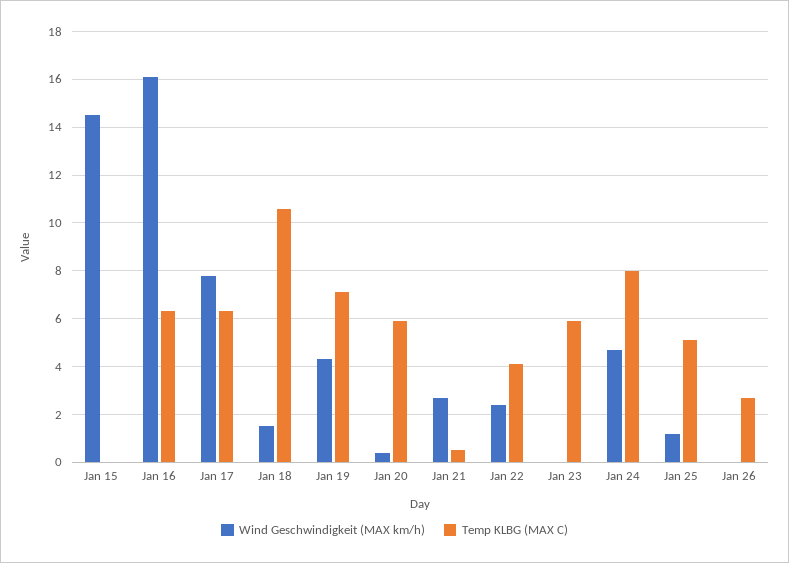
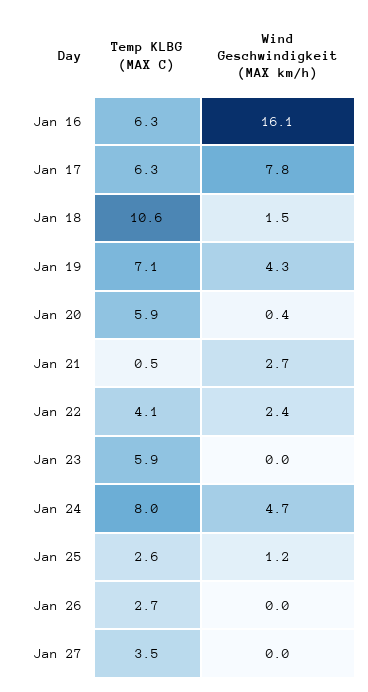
Wind Geschwindigkeit (MAX km/h), Jan 15: 14.5 -> none
Temp KLBG (MAX C), Jan 15: 0 -> none
Temp KLBG (MAX C), Jan 25: 5 -> 2.6
Temp KLBG (MAX C), Jan 27: none -> 3.5
Wind Geschwindigkeit (MAX km/h), Jan 27: none -> 0

